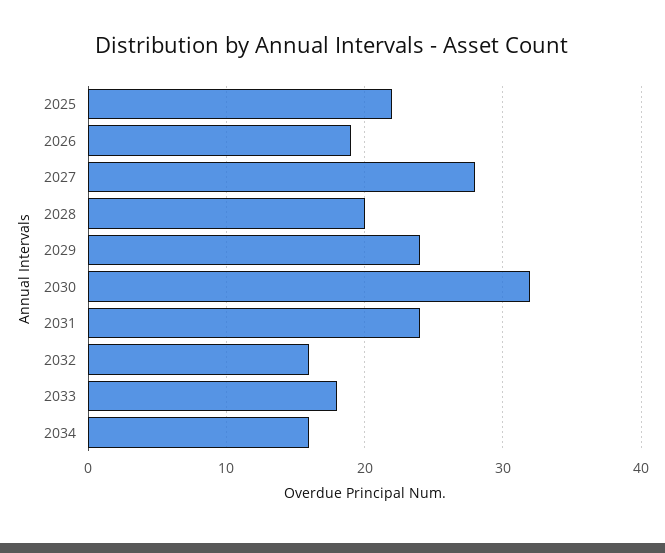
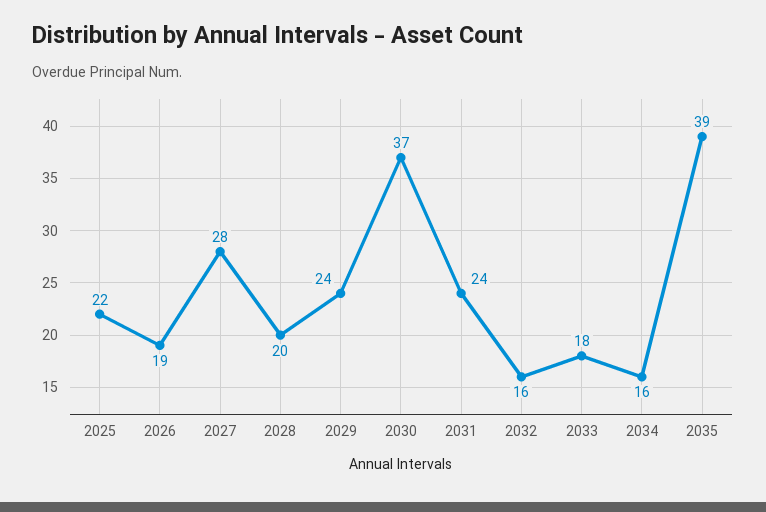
2030: 32 -> 37
2035: none -> 39

